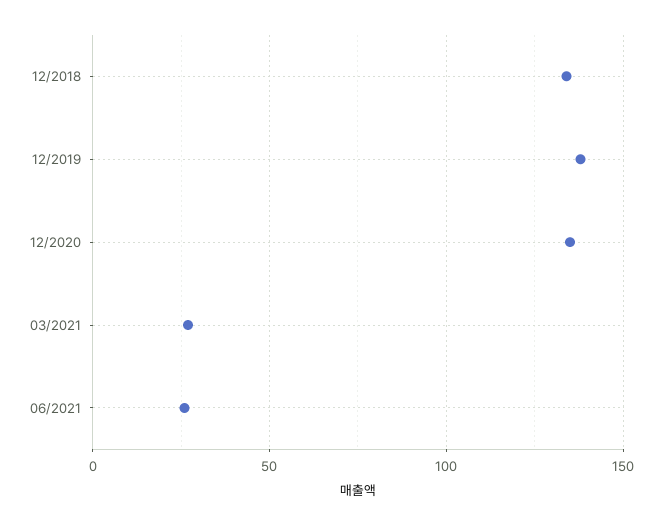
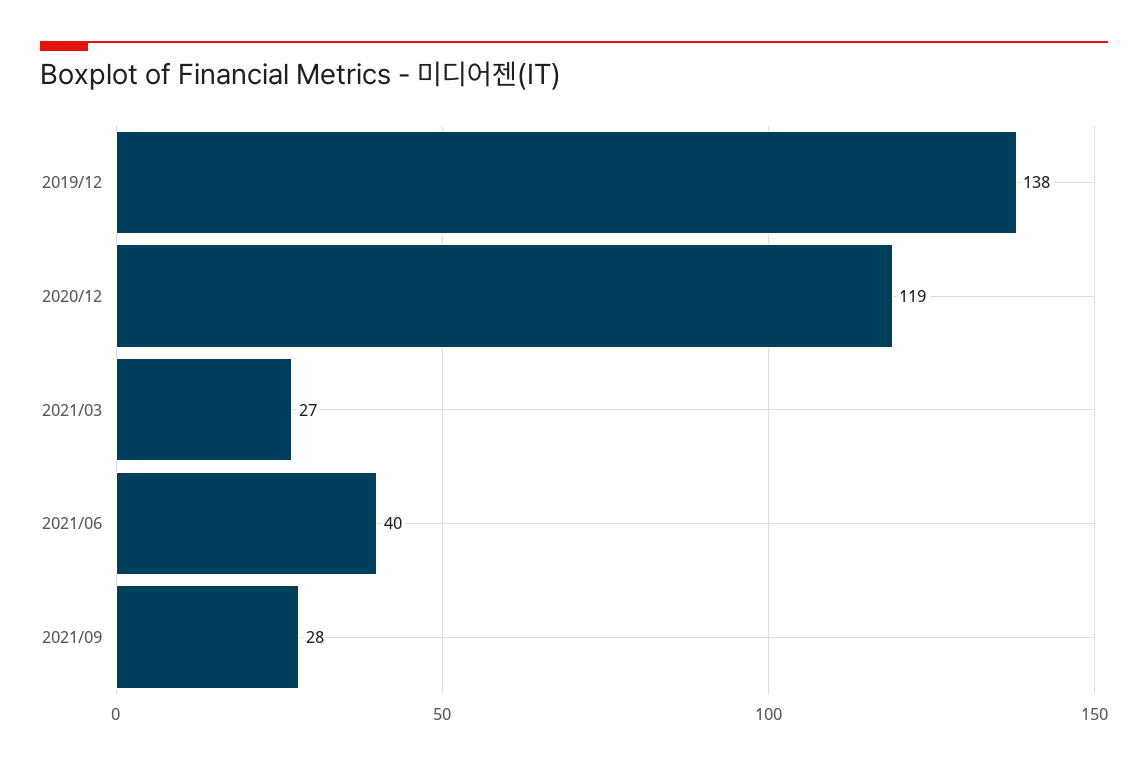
12/2018: 135 -> none
12/2020: 135 -> 119
06/2021: 25 -> 40
2021/09: none -> 28

